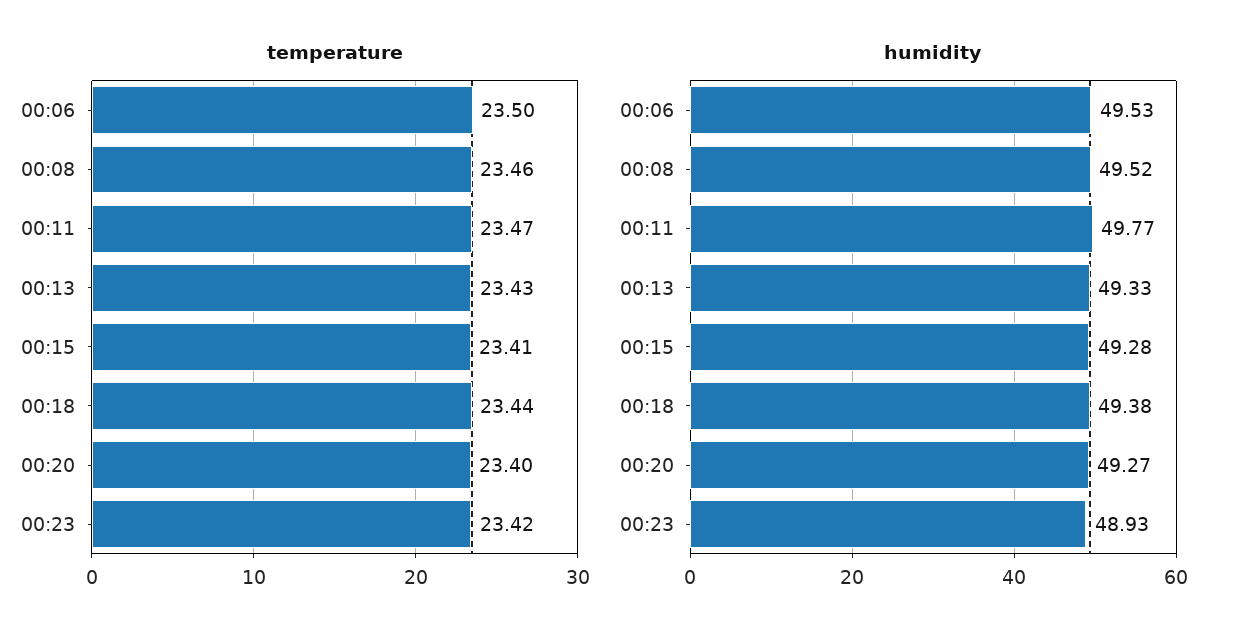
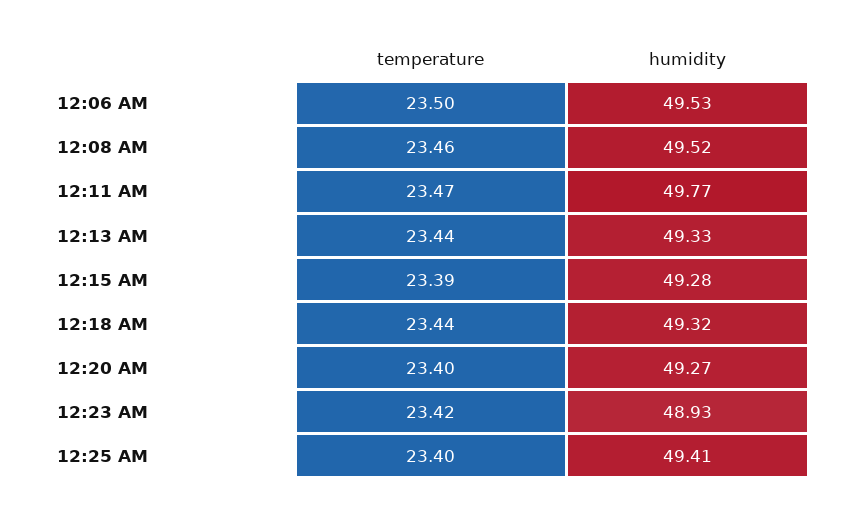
temperature, 00:13: 23.43 -> 23.44
temperature, 00:15: 23.41 -> 23.39
humidity, 00:18: 49.38 -> 49.32
temperature, 12:25 AM: none -> 23.4
humidity, 12:25 AM: none -> 49.41

